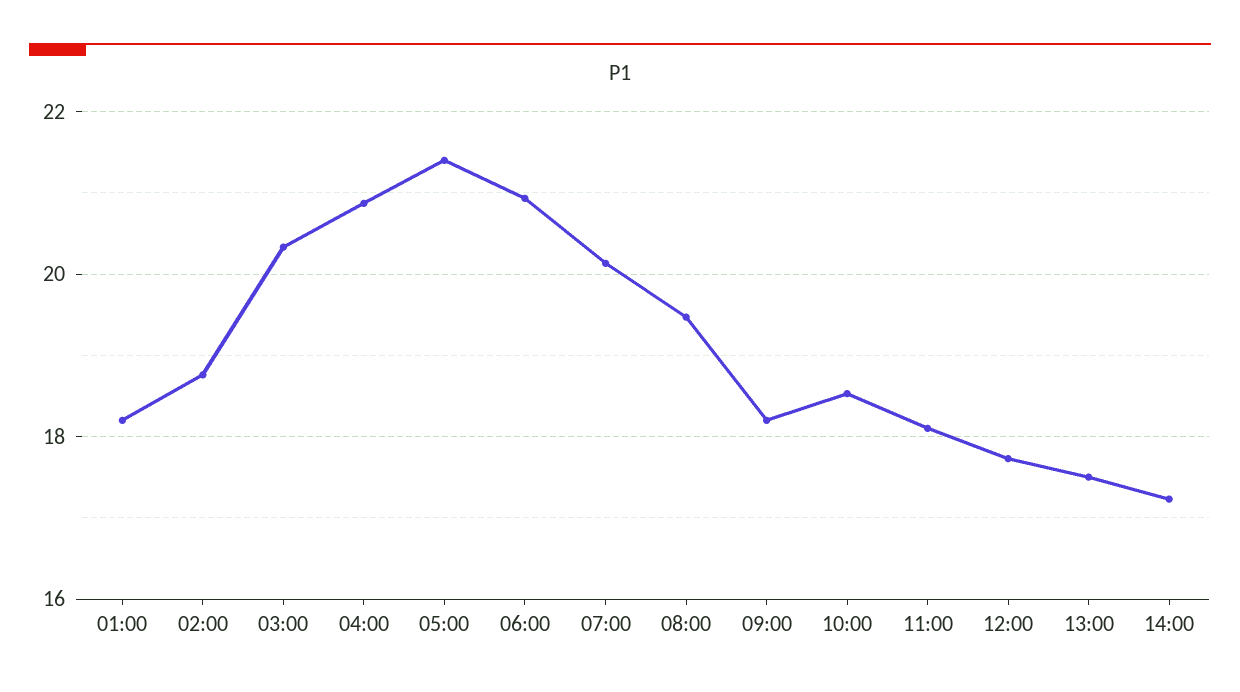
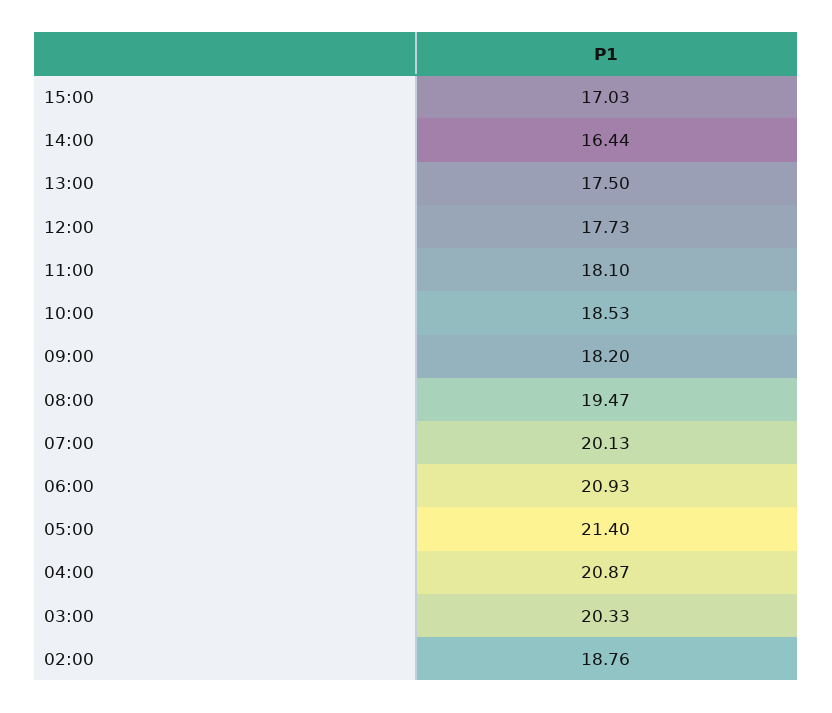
01:00: 18.2 -> none
14:00: 17.2 -> 16.44
15:00: none -> 17.03

